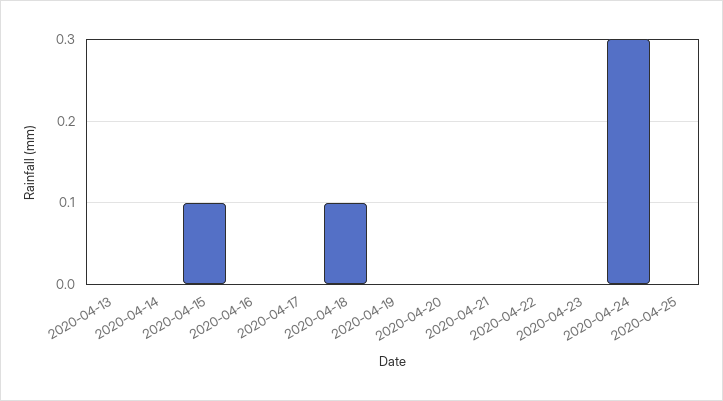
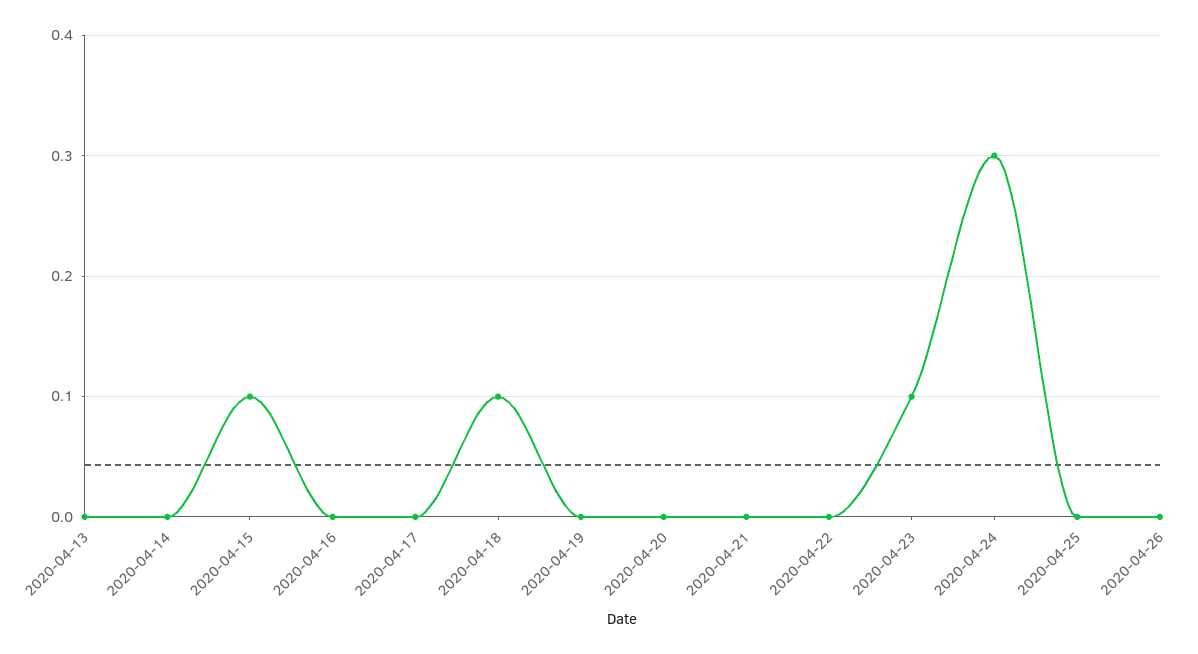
2020-04-23: 0 -> 0.1
2020-04-26: none -> 0

